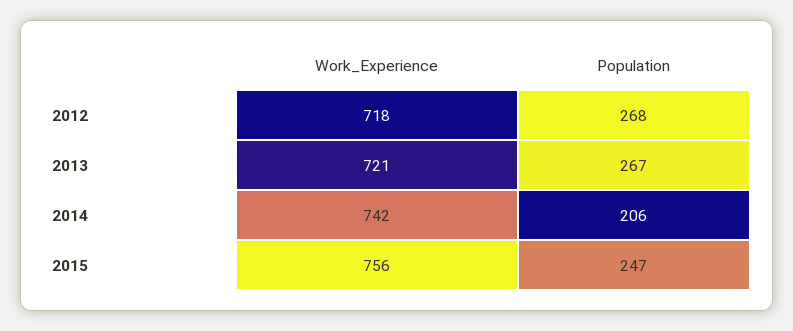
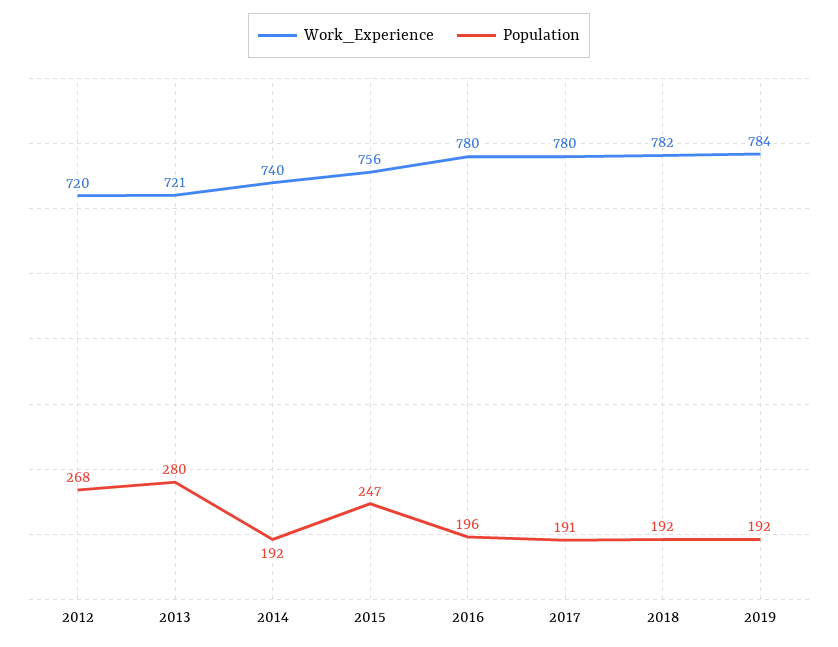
Work_Experience, 2012: 718 -> 720
Population, 2013: 267 -> 280
Work_Experience, 2014: 742 -> 740
Population, 2014: 206 -> 192
Work_Experience, 2016: none -> 780
Population, 2016: none -> 196
Work_Experience, 2017: none -> 780
Population, 2017: none -> 191
Work_Experience, 2018: none -> 782
Population, 2018: none -> 192
Work_Experience, 2019: none -> 784
Population, 2019: none -> 192

